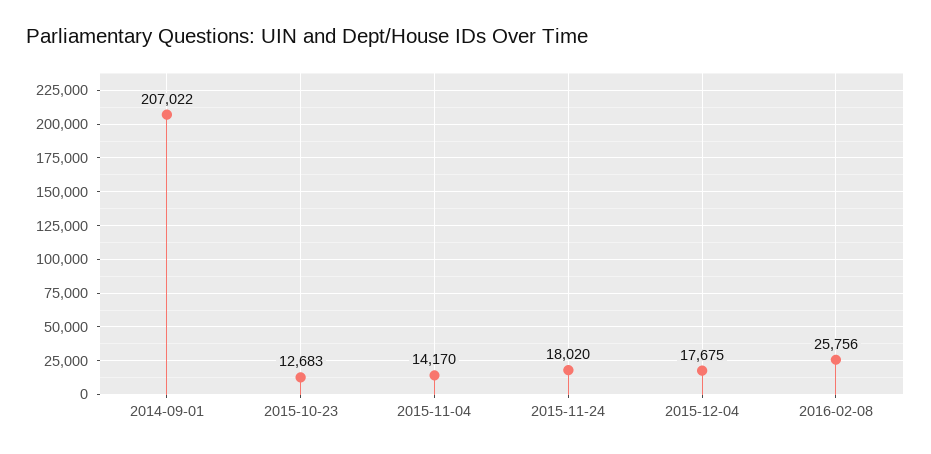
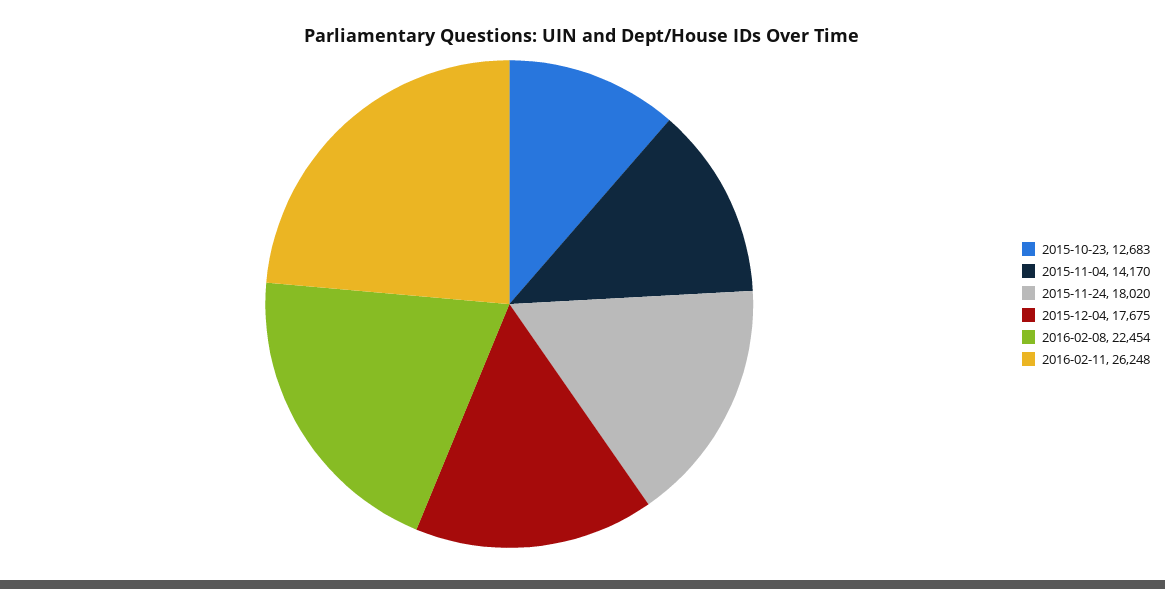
2014-09-01: 207022 -> none
2016-02-08: 25756 -> 22454
2016-02-11: none -> 26248

